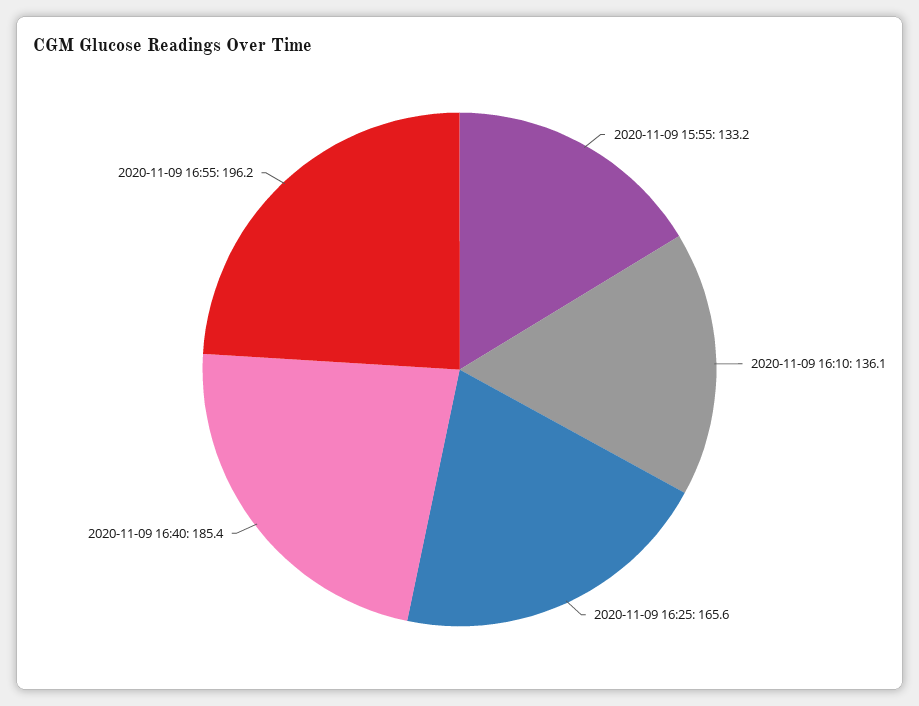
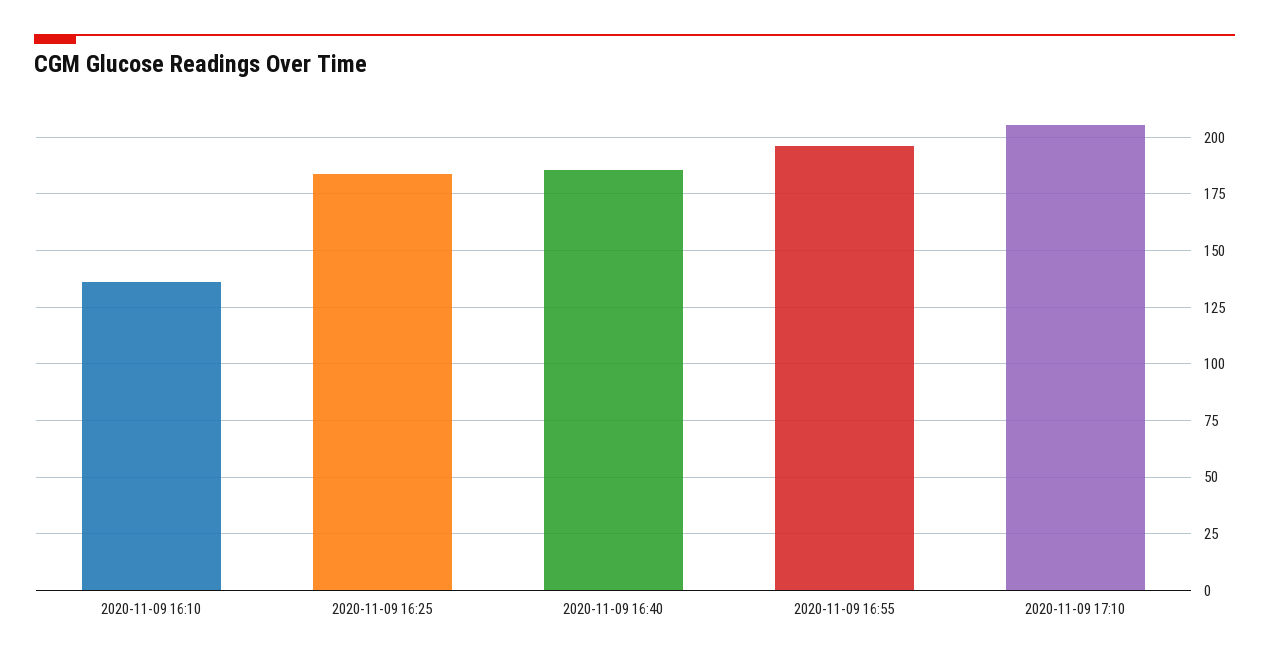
2020-11-09 15:55: 133.2 -> none
2020-11-09 16:25: 165.6 -> 185
2020-11-09 17:10: none -> 205

